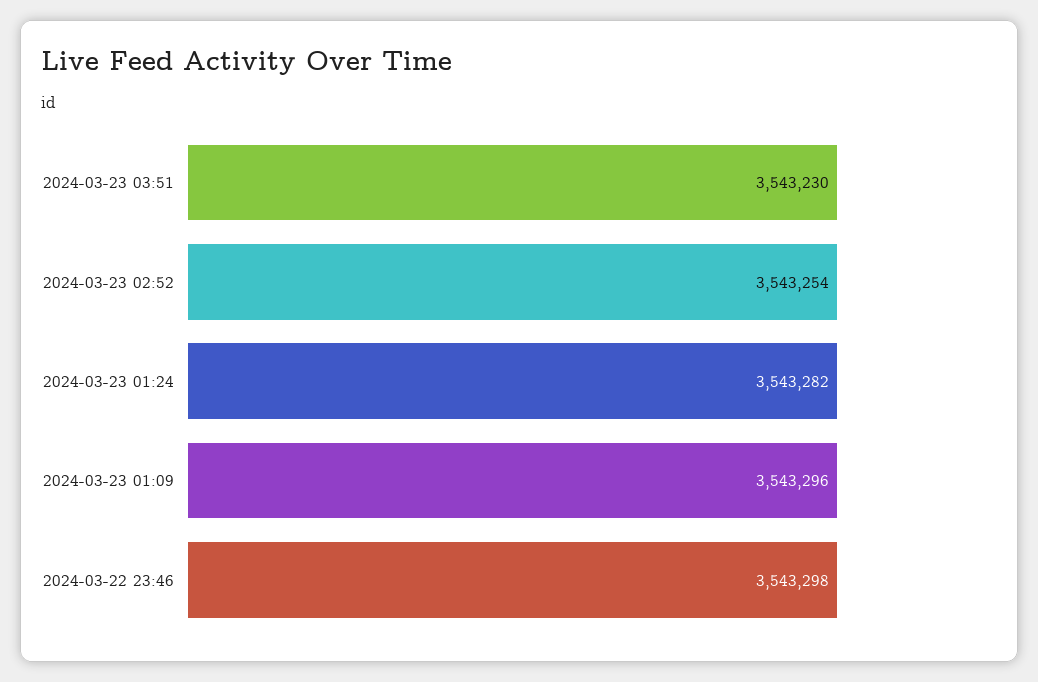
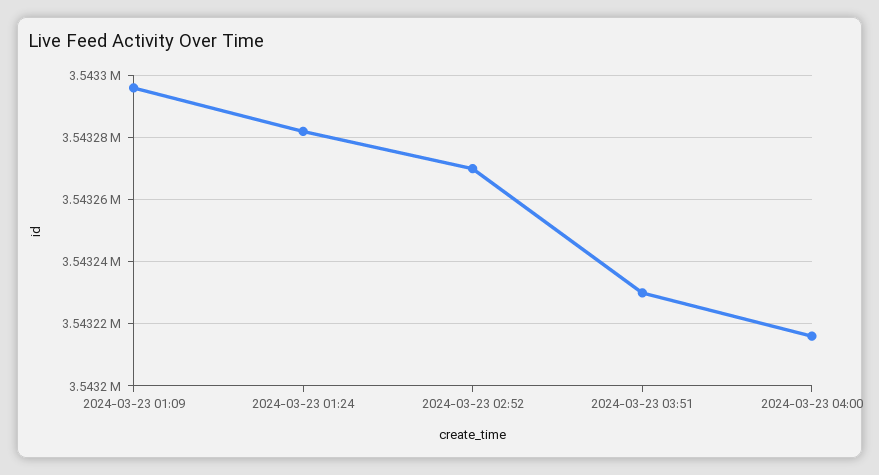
2024-03-23 02:52: 3543254 -> 3543270
2024-03-22 23:46: 3543298 -> none
2024-03-23 04:00: none -> 3543215

